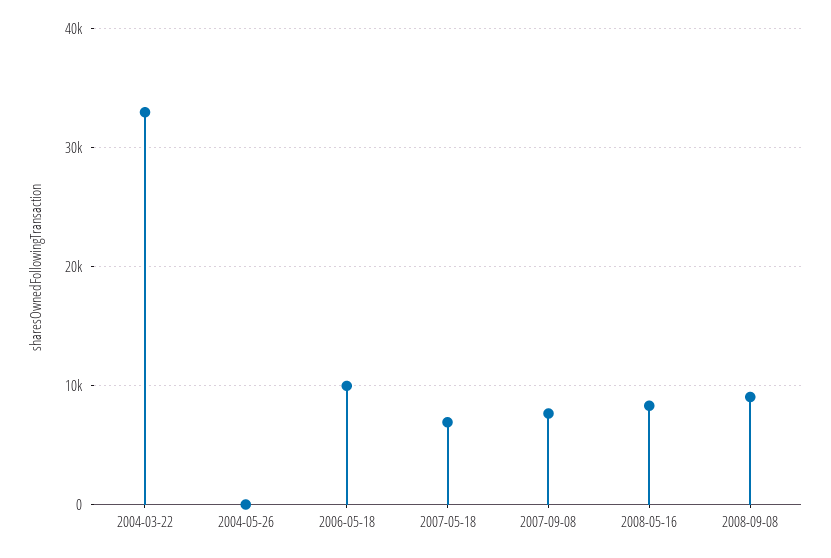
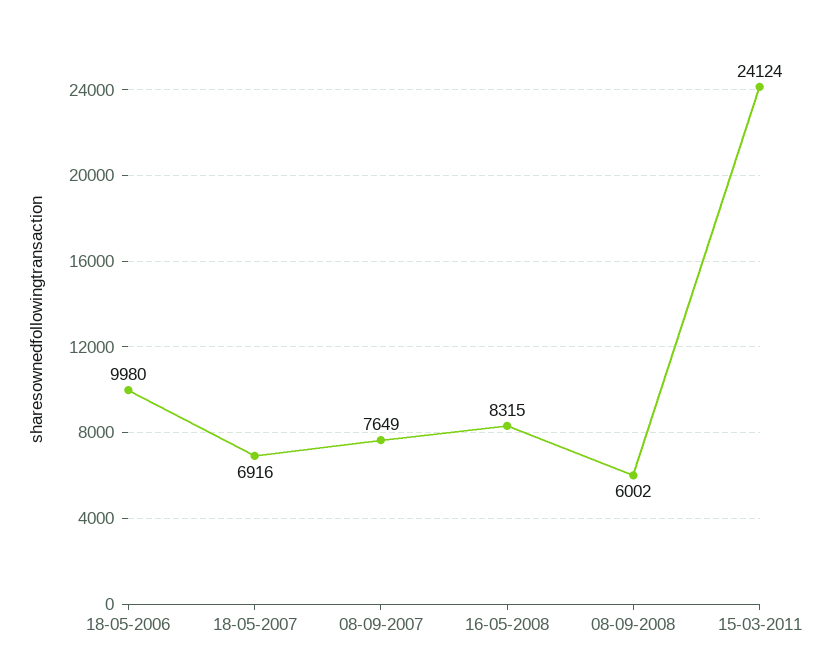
2004-03-22: 33000 -> none
2004-05-26: 0 -> none
2008-09-08: 9000 -> 6002
15-03-2011: none -> 24124

